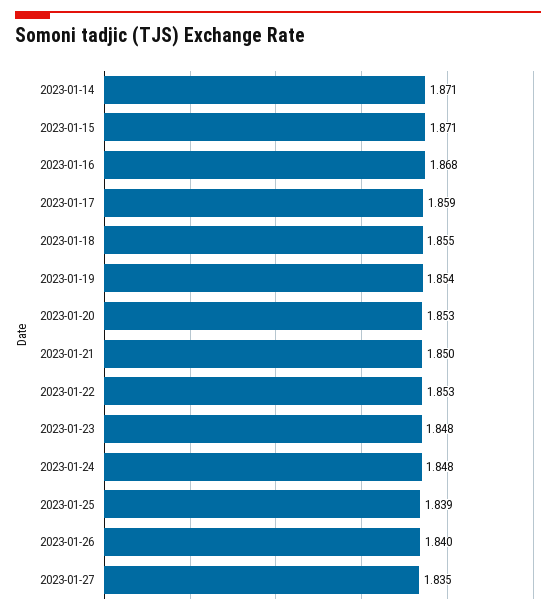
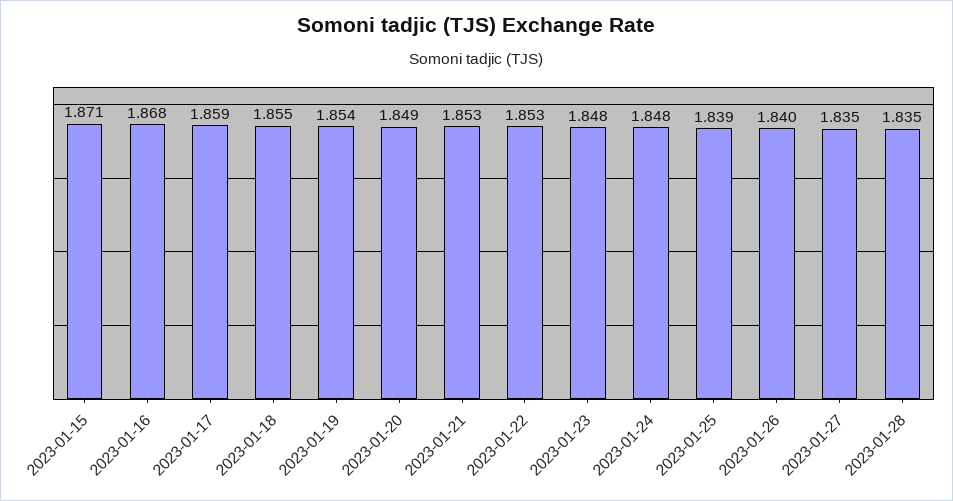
2023-01-14: 1.871 -> none
2023-01-20: 1.853 -> 1.849
2023-01-21: 1.85 -> 1.853
2023-01-28: none -> 1.835

